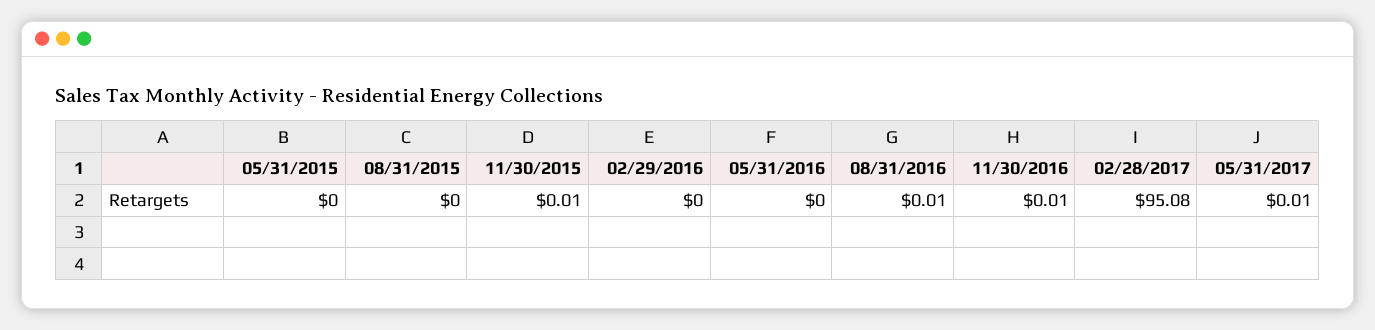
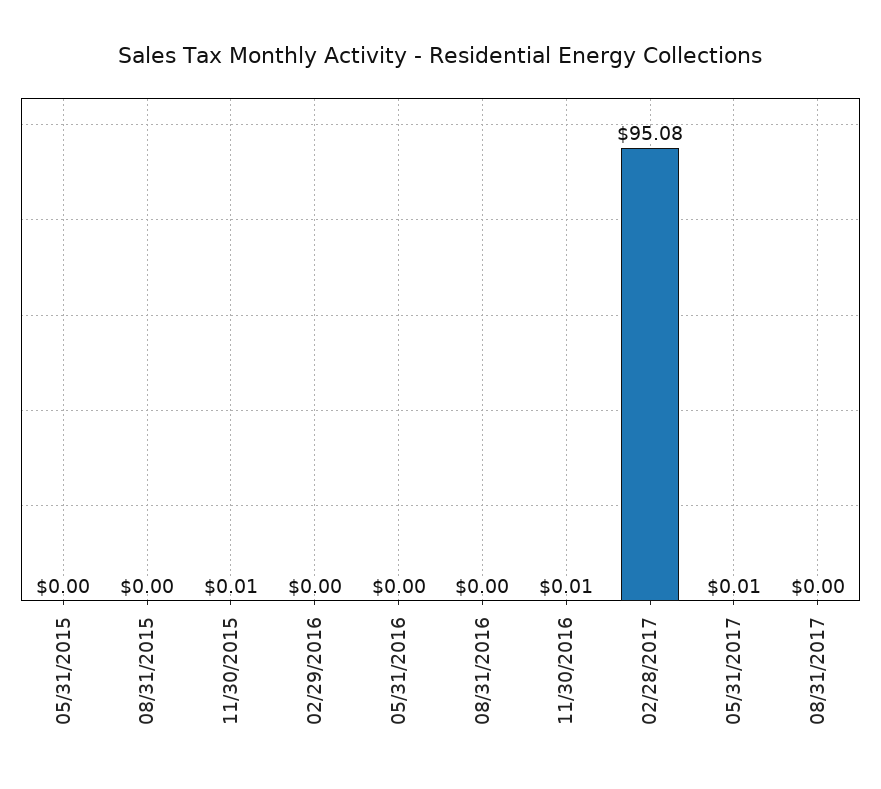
08/31/2016: 0.01 -> 0
08/31/2017: none -> 0

